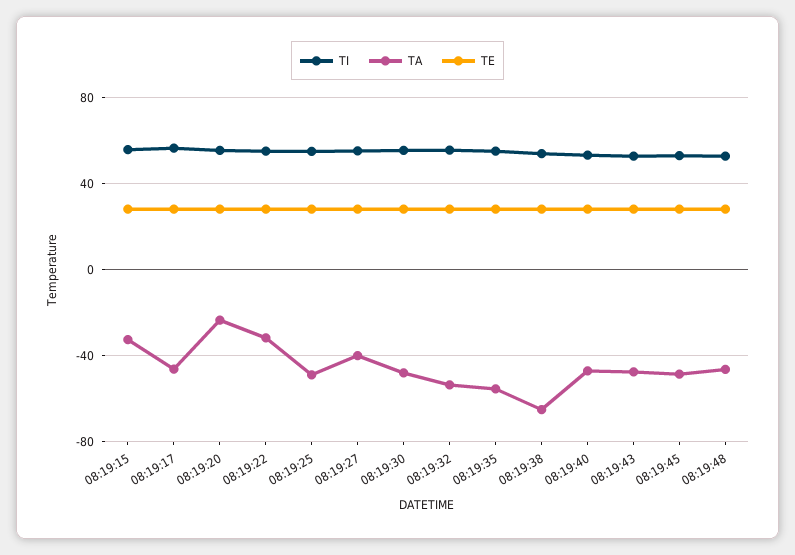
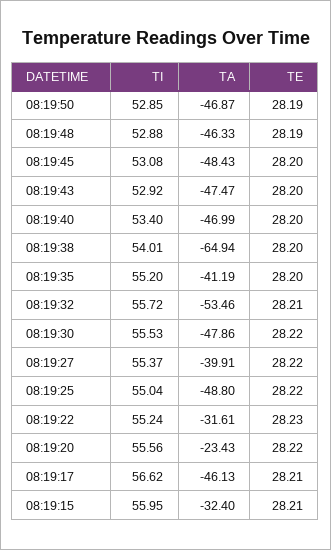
TA, 08:19:35: -55 -> -41.19
TI, 08:19:50: none -> 52.85
TA, 08:19:50: none -> -46.87
TE, 08:19:50: none -> 28.19

